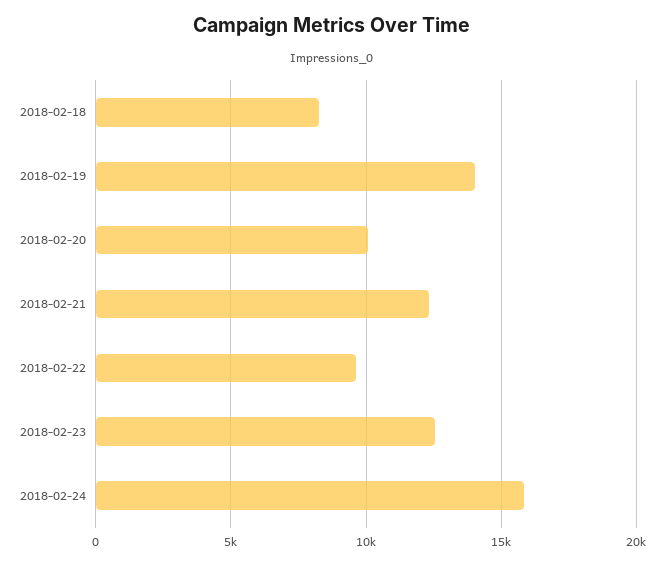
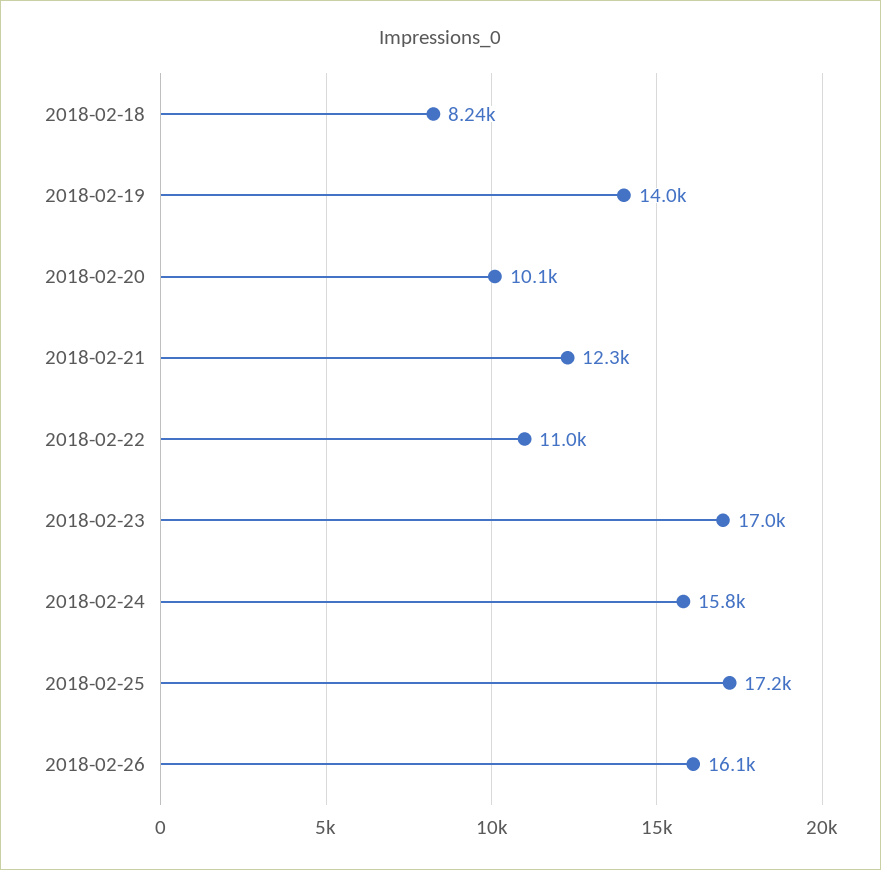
2018-02-22: 9500 -> 11000
2018-02-23: 12500 -> 17000
2018-02-25: none -> 17200
2018-02-26: none -> 16100

